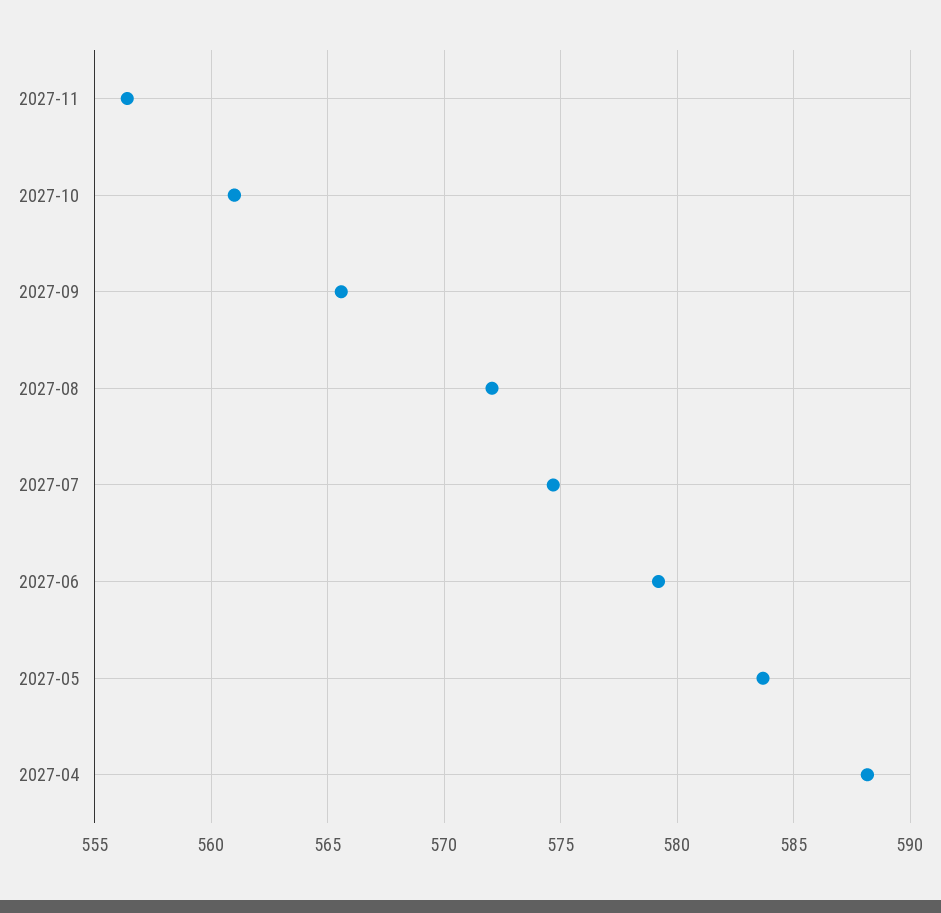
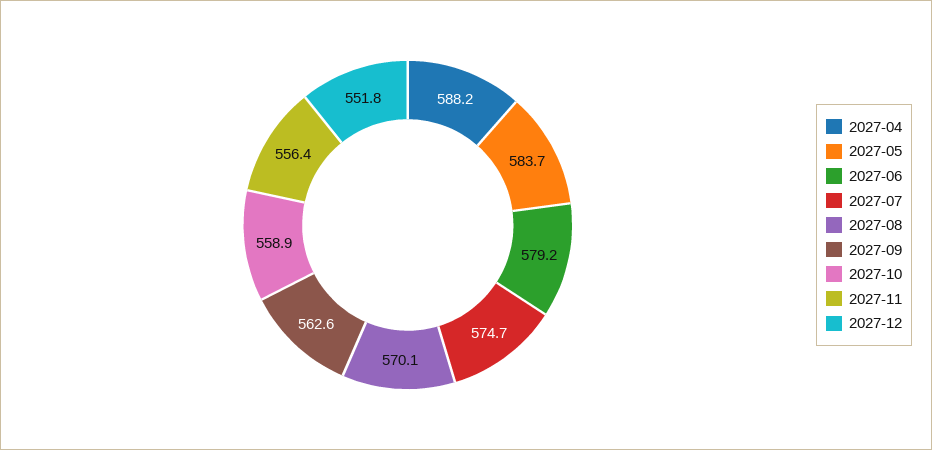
2027-10: 561 -> 558.9
2027-09: 565.5 -> 562.6
2027-08: 572 -> 570.1
2027-12: none -> 551.8

